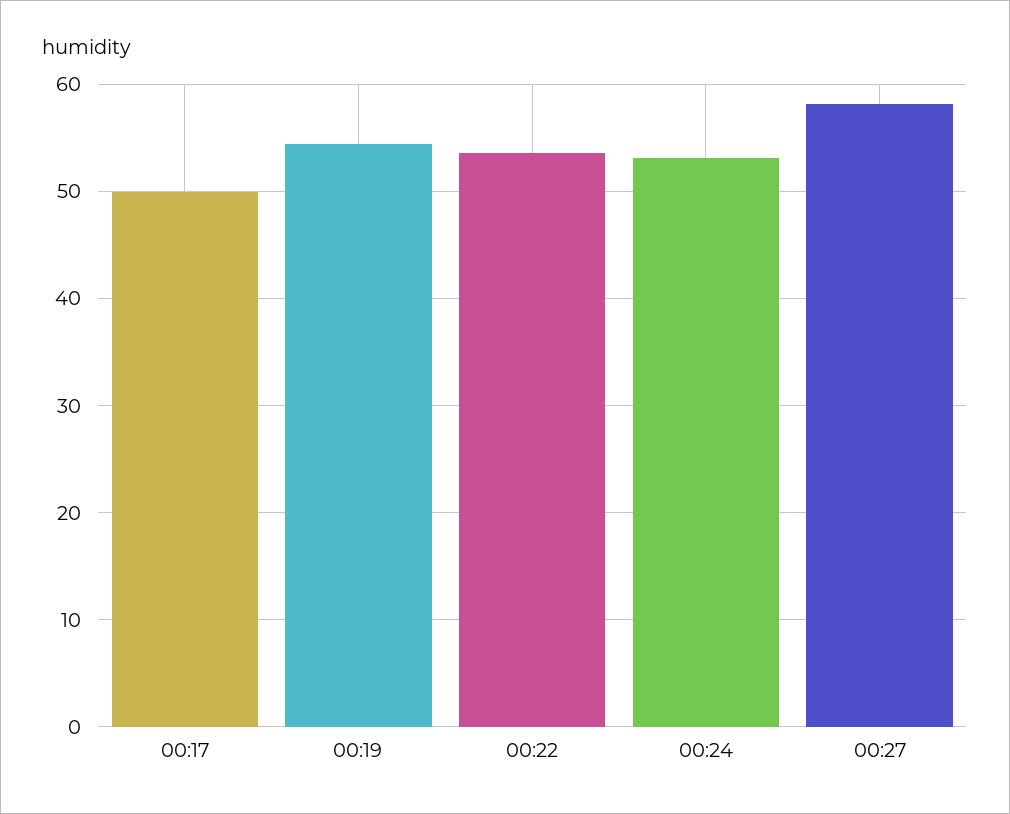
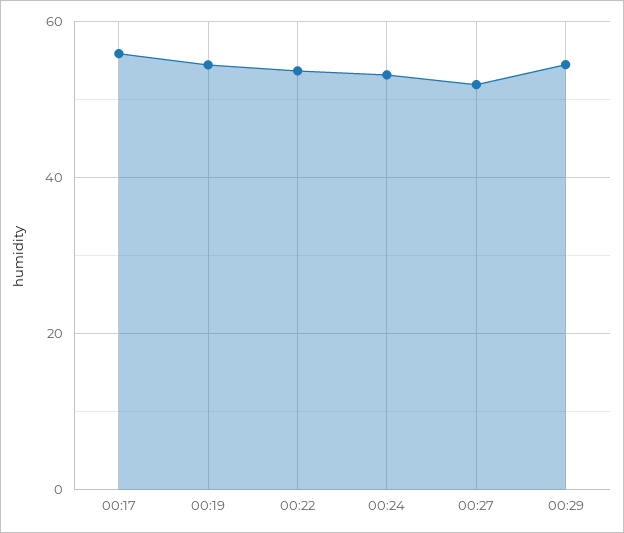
00:17: 50 -> 56
00:27: 58 -> 52
00:29: none -> 54

